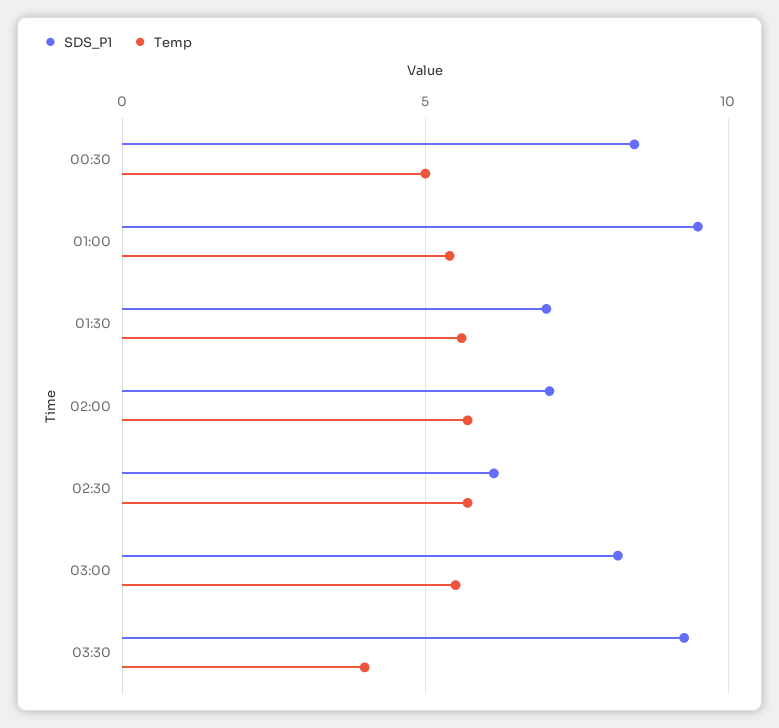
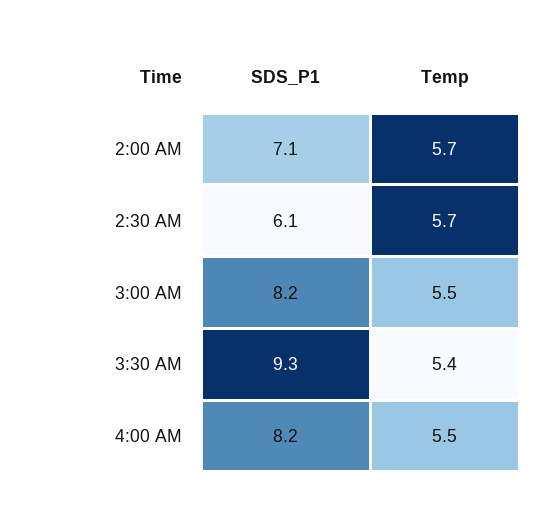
SDS_P1, 00:30: 8.5 -> none
Temp, 00:30: 5 -> none
SDS_P1, 01:00: 9.5 -> none
Temp, 01:00: 5.5 -> none
SDS_P1, 01:30: 7 -> none
Temp, 01:30: 5.5 -> none
Temp, 03:30: 4 -> 5.4
SDS_P1, 4:00 AM: none -> 8.2
Temp, 4:00 AM: none -> 5.5

